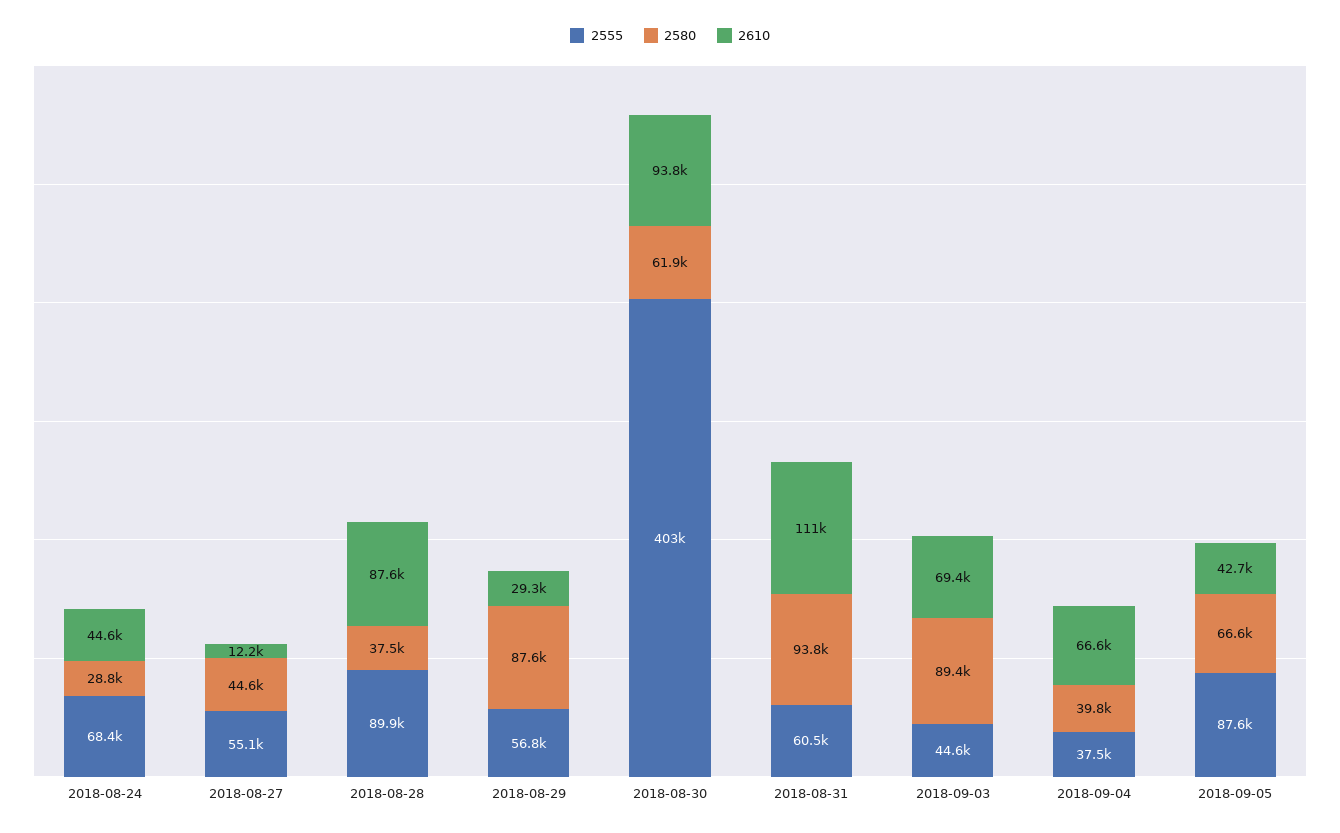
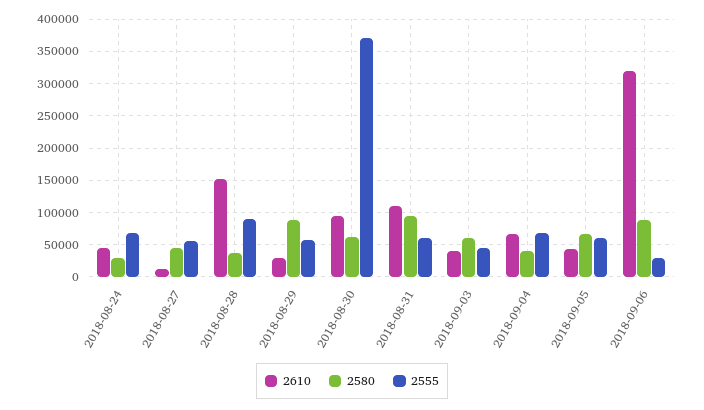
2610, 2018-08-28: 87600 -> 150000
2555, 2018-08-30: 403000 -> 370000
2580, 2018-09-03: 89400 -> 60000
2610, 2018-09-03: 69400 -> 40000
2555, 2018-09-04: 37500 -> 70000
2555, 2018-09-05: 87600 -> 60000
2610, 2018-09-06: none -> 320000
2580, 2018-09-06: none -> 90000
2555, 2018-09-06: none -> 30000

